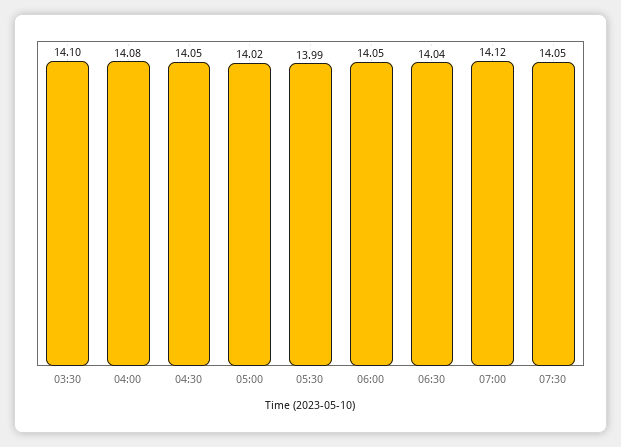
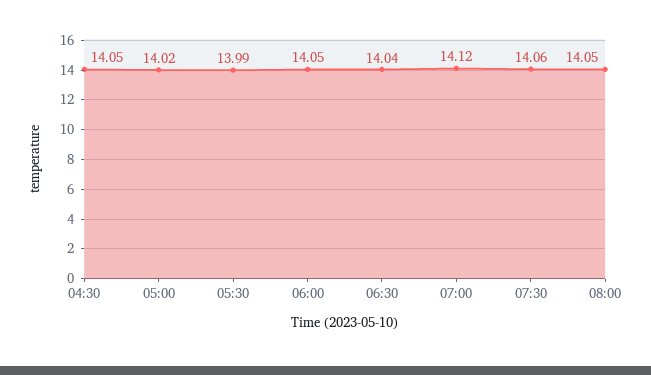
03:30: 14.1 -> none
04:00: 14.08 -> none
07:30: 14.05 -> 14.06
08:00: none -> 14.05

